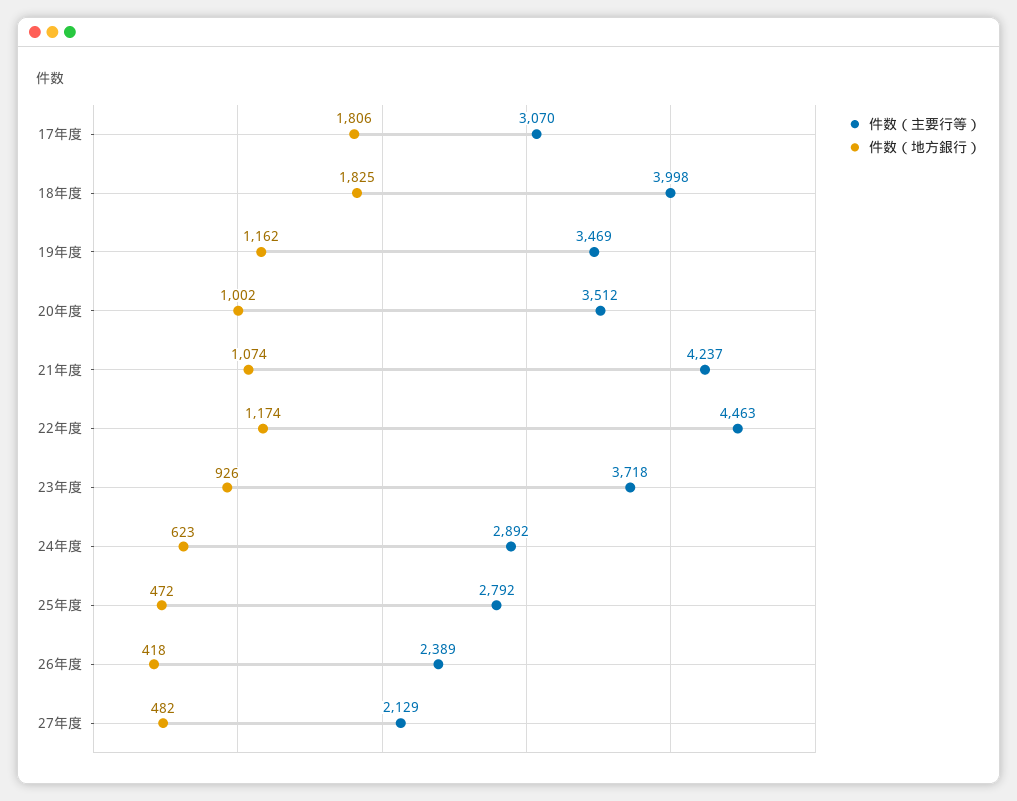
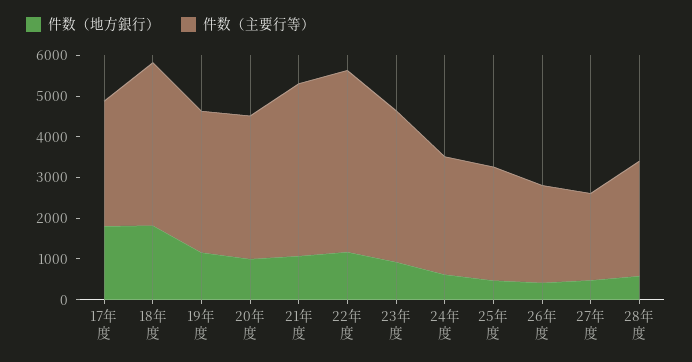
件数（地方銀行）, 28年度: none -> 600
件数（主要行等）, 28年度: none -> 2800

